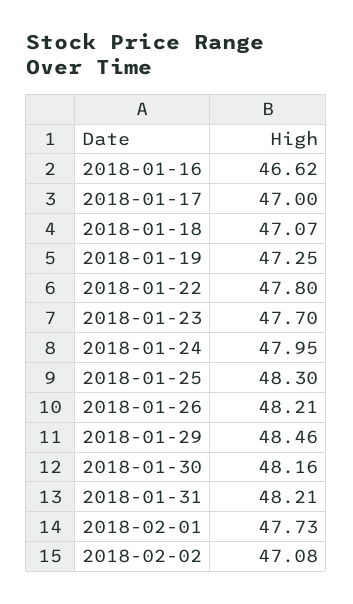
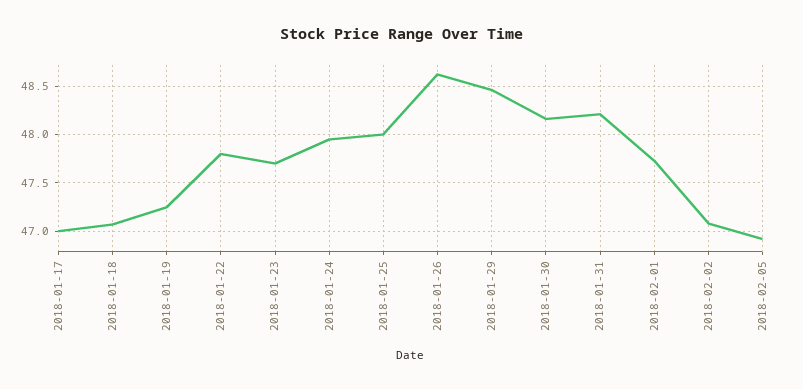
2018-01-16: 46.62 -> none
2018-01-25: 48.3 -> 48
2018-01-26: 48.21 -> 48.6
2018-02-05: none -> 46.9

